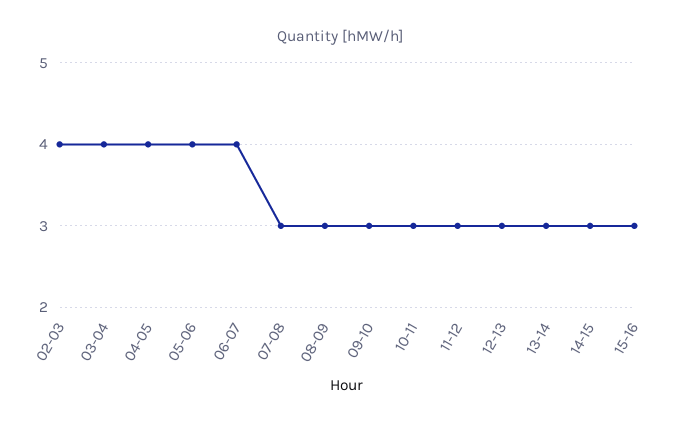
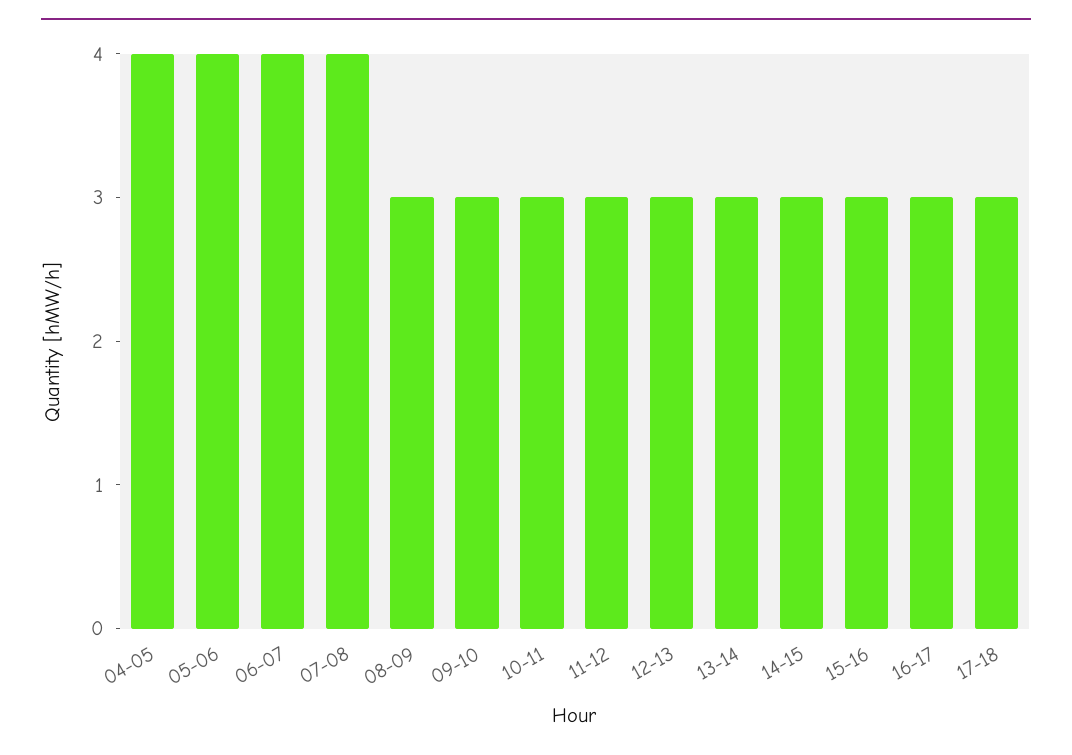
02-03: 4 -> none
03-04: 4 -> none
07-08: 3 -> 4
16-17: none -> 3
17-18: none -> 3

